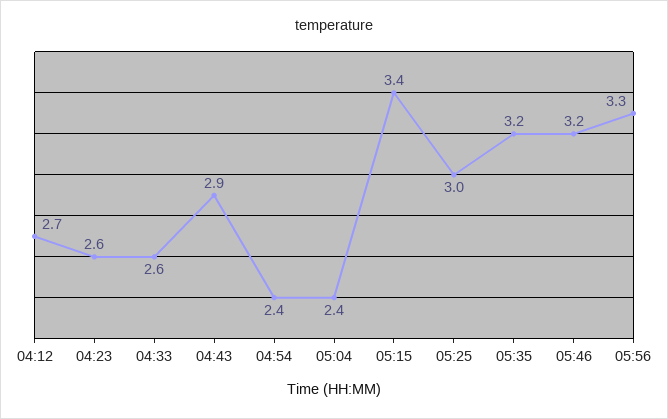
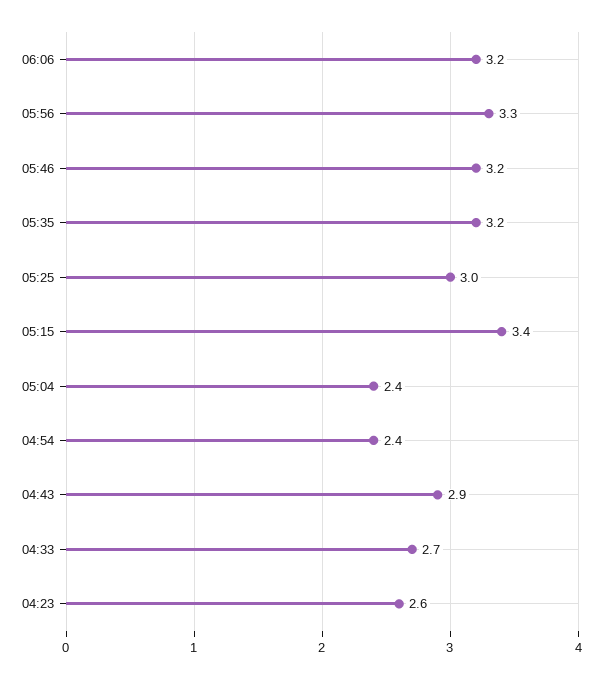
04:12: 2.7 -> none
04:33: 2.6 -> 2.7
06:06: none -> 3.2

